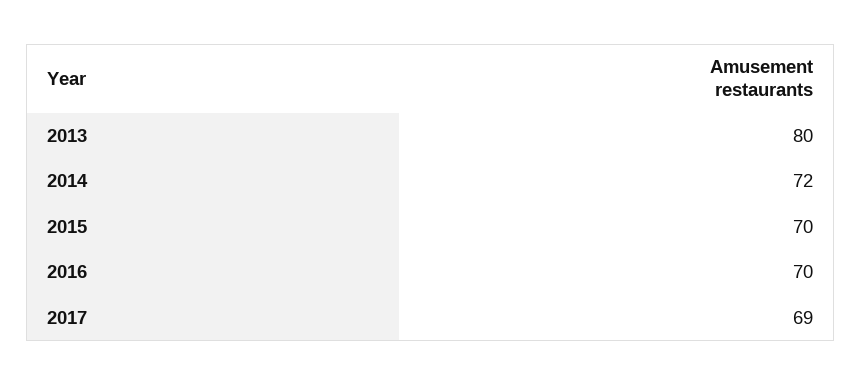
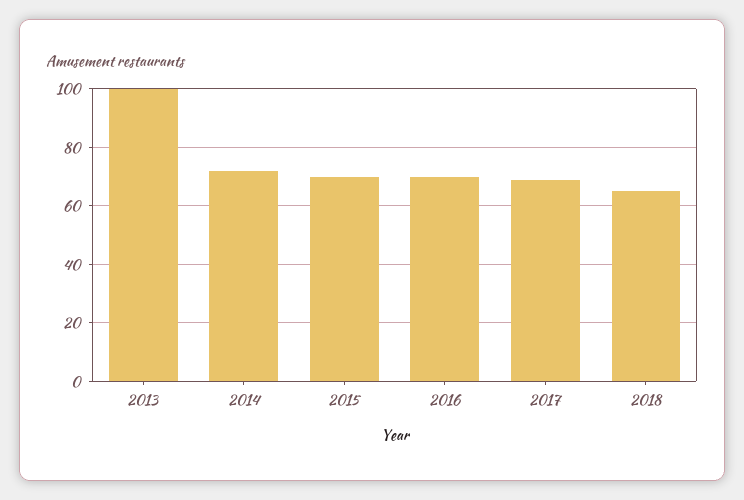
2013: 80 -> 100
2018: none -> 65

